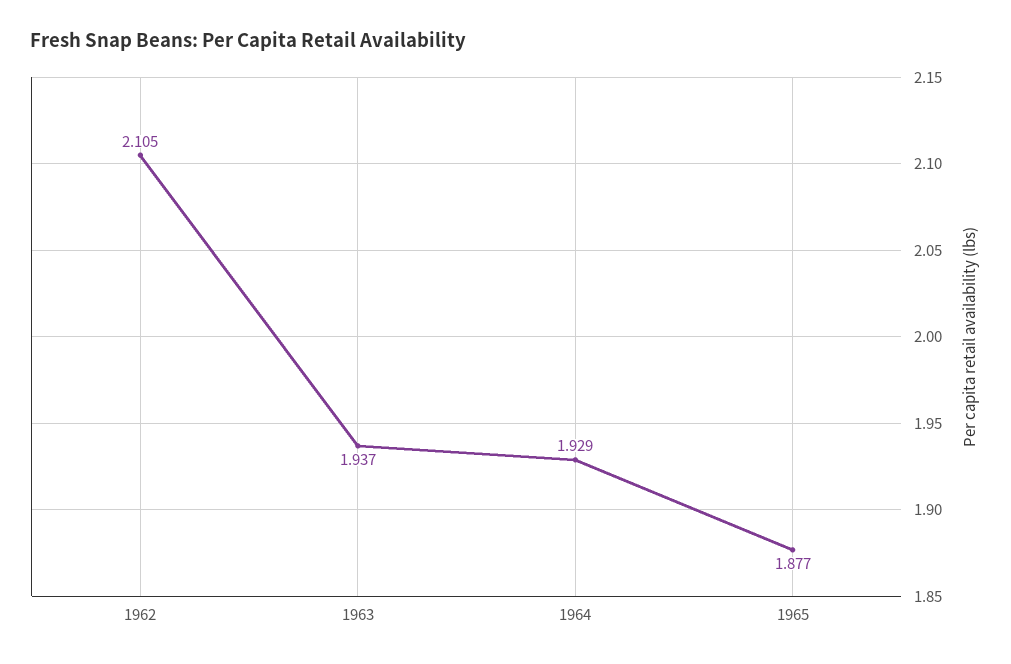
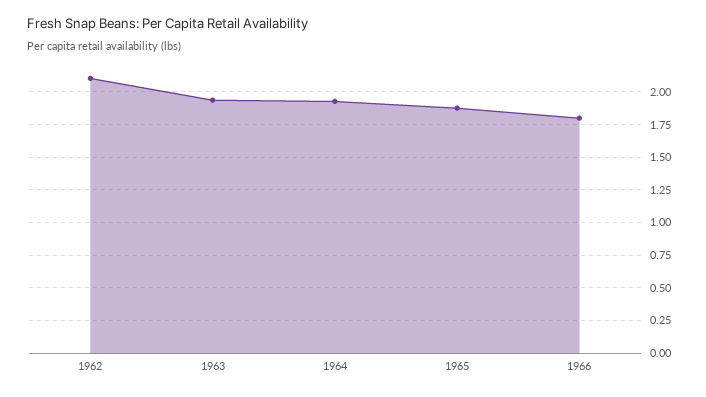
1966: none -> 1.8

